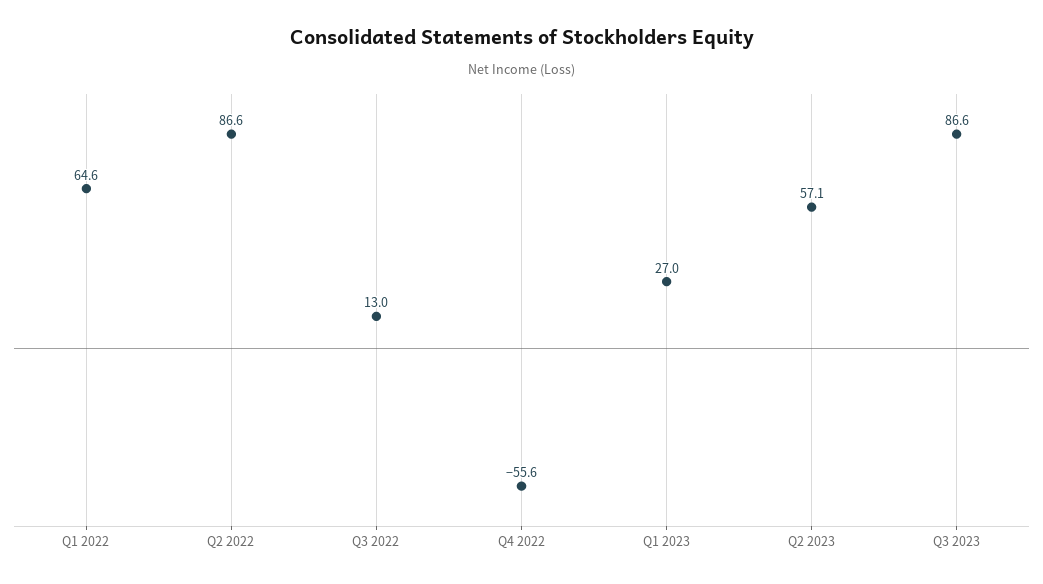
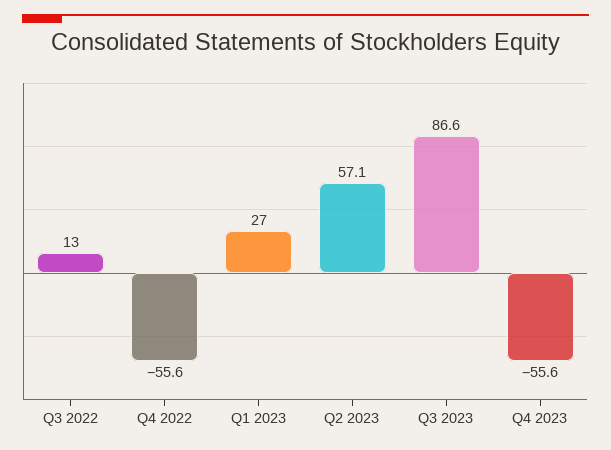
Q1 2022: 64.6 -> none
Q2 2022: 86.6 -> none
Q4 2023: none -> -55.6

